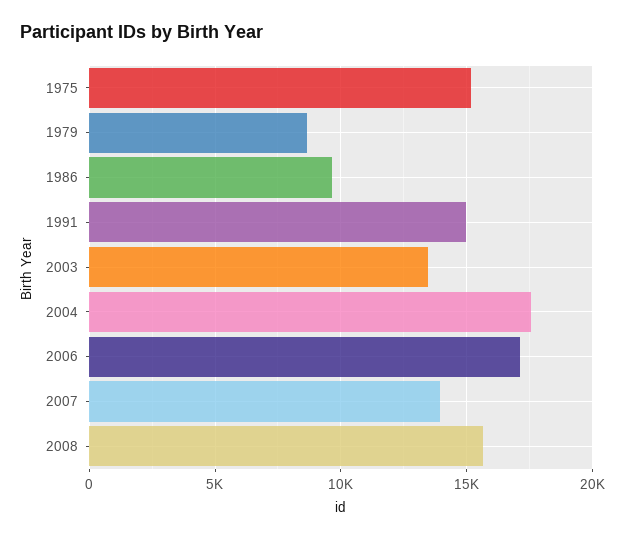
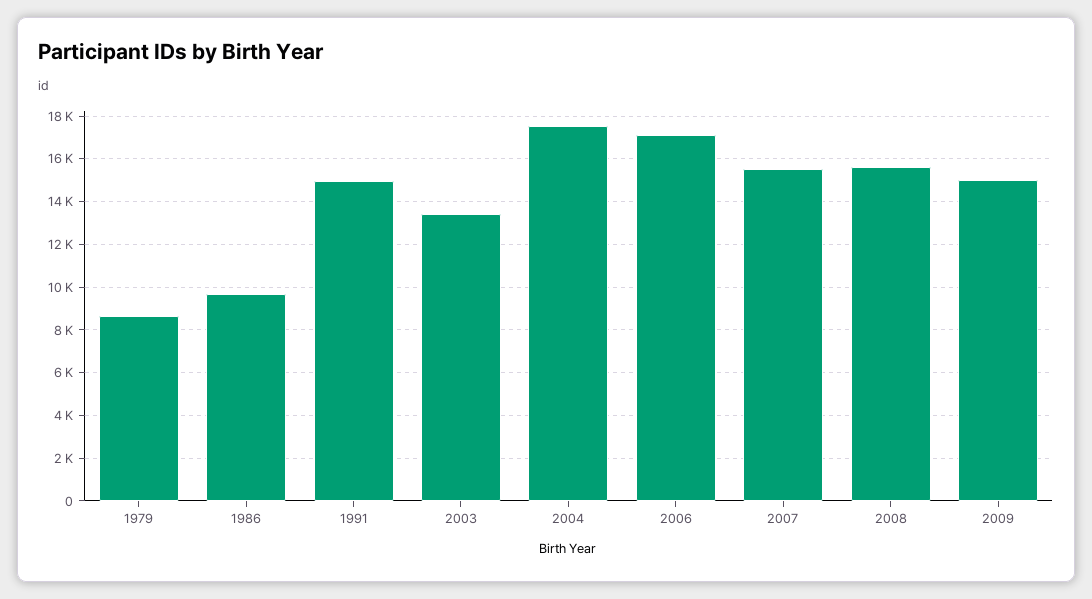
1975: 15000 -> none
2007: 14000 -> 15500
2009: none -> 15000

